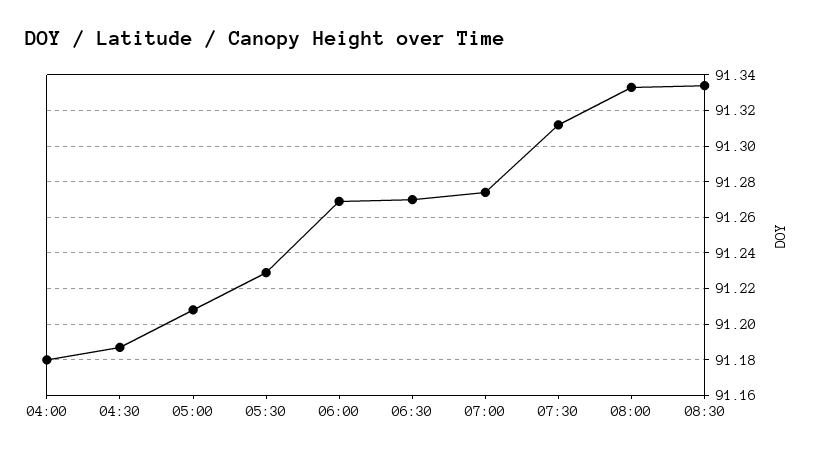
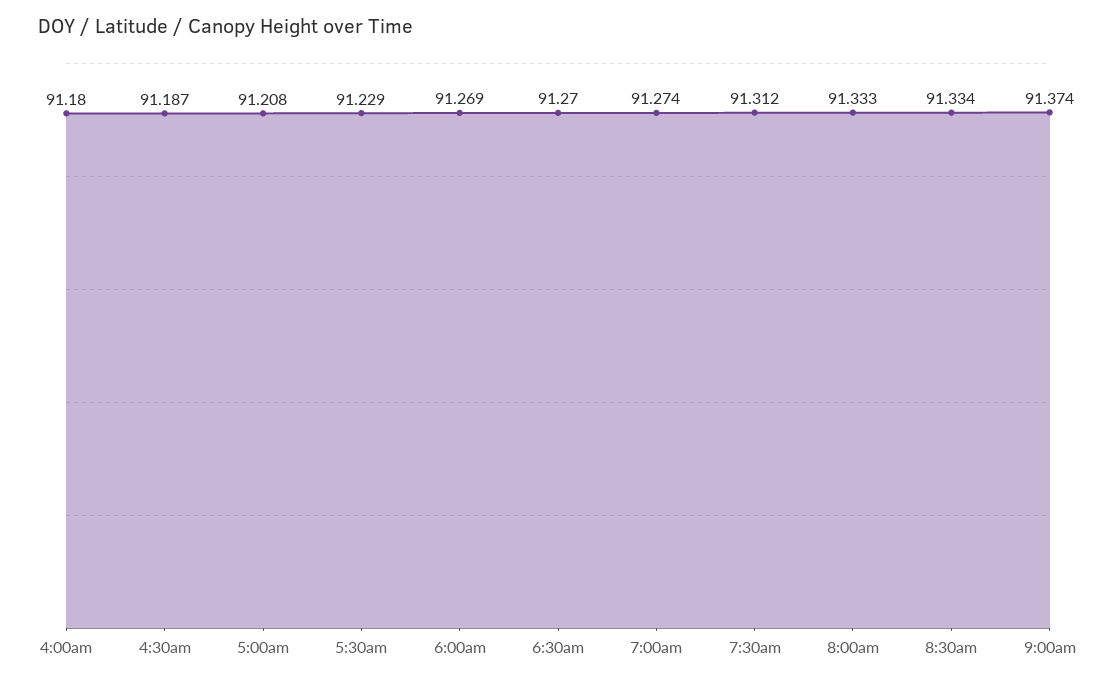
9:00am: none -> 91.374

